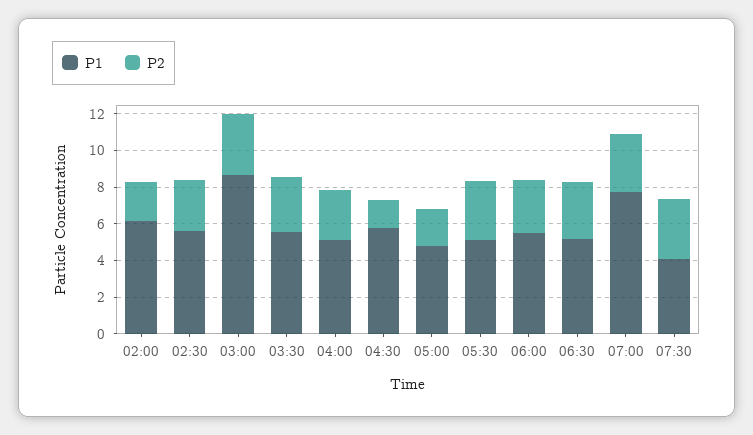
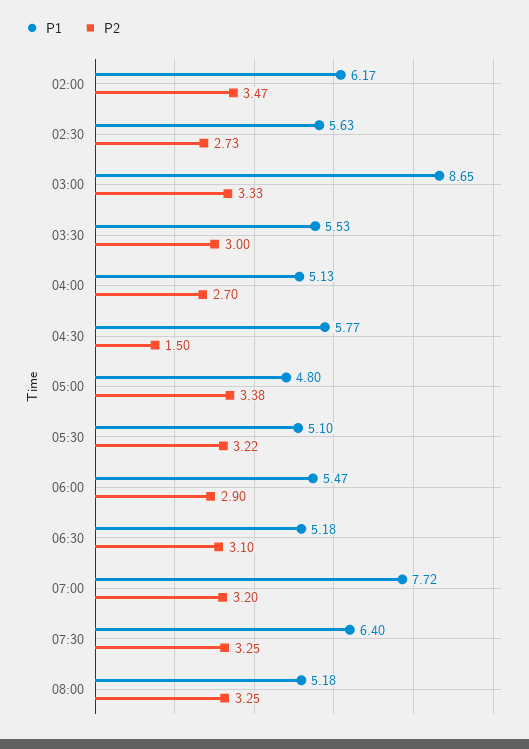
P2, 02:00: 2 -> 3.47
P2, 05:00: 2 -> 3.38
P1, 07:30: 4 -> 6.4
P1, 08:00: none -> 5.18
P2, 08:00: none -> 3.25

